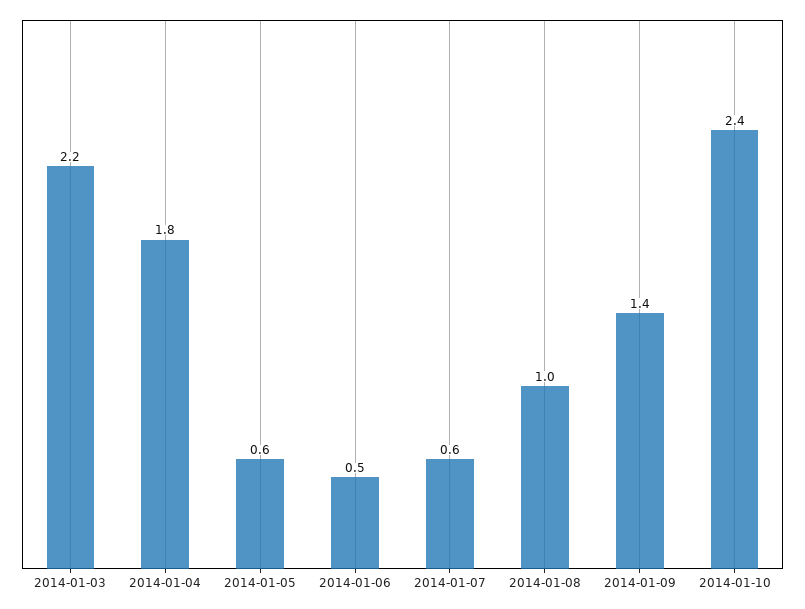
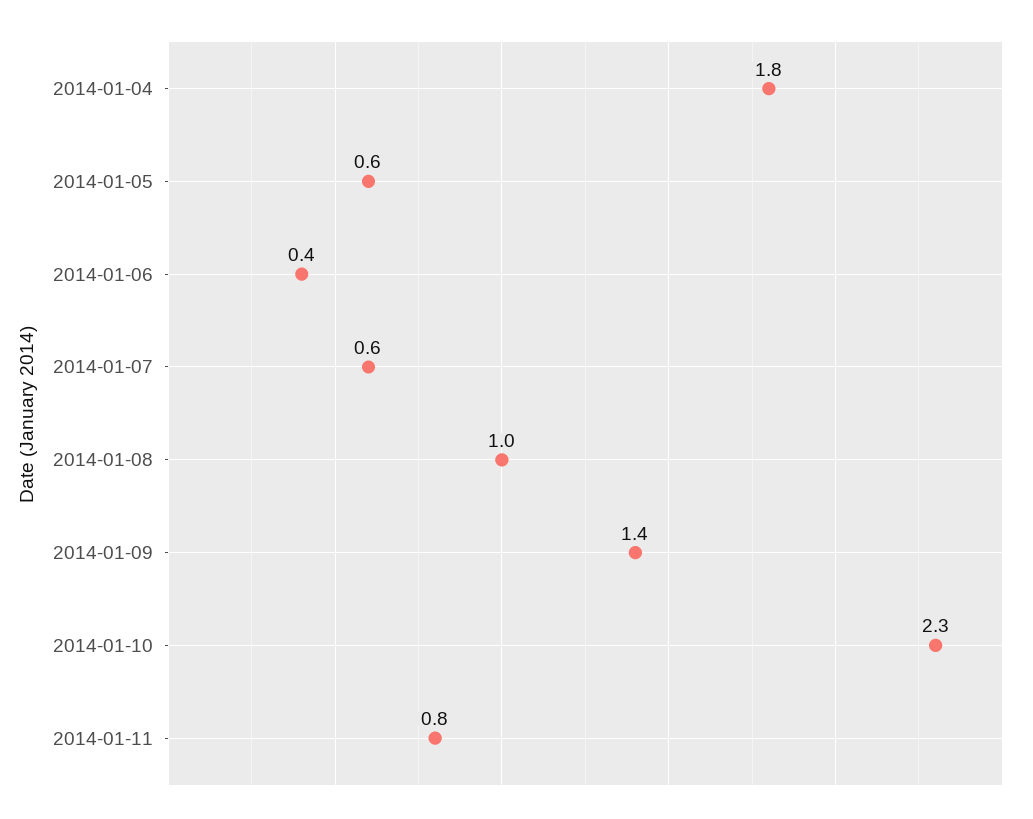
2014-01-03: 2.2 -> none
2014-01-06: 0.5 -> 0.4
2014-01-10: 2.4 -> 2.3
2014-01-11: none -> 0.8

